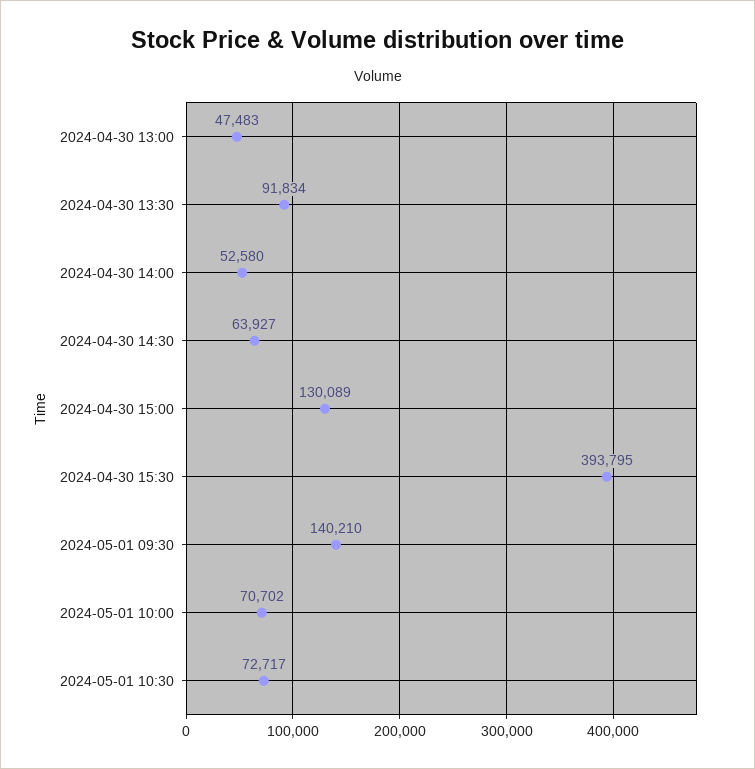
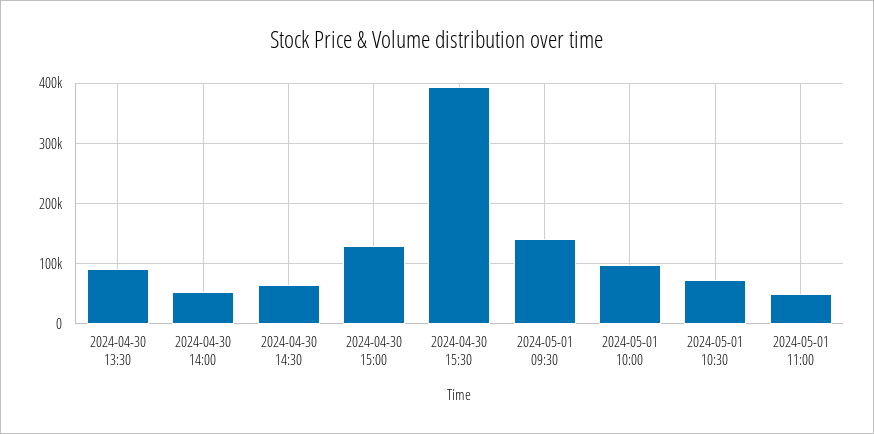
2024-04-30 13:00: 47483 -> none
2024-05-01 10:00: 70702 -> 100000
2024-05-01 11:00: none -> 50000

